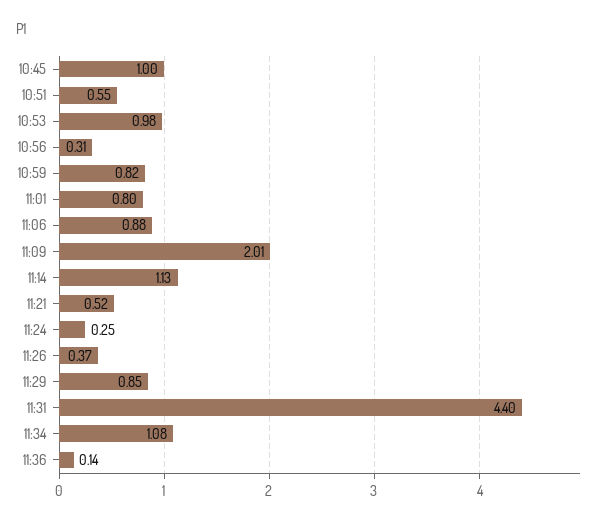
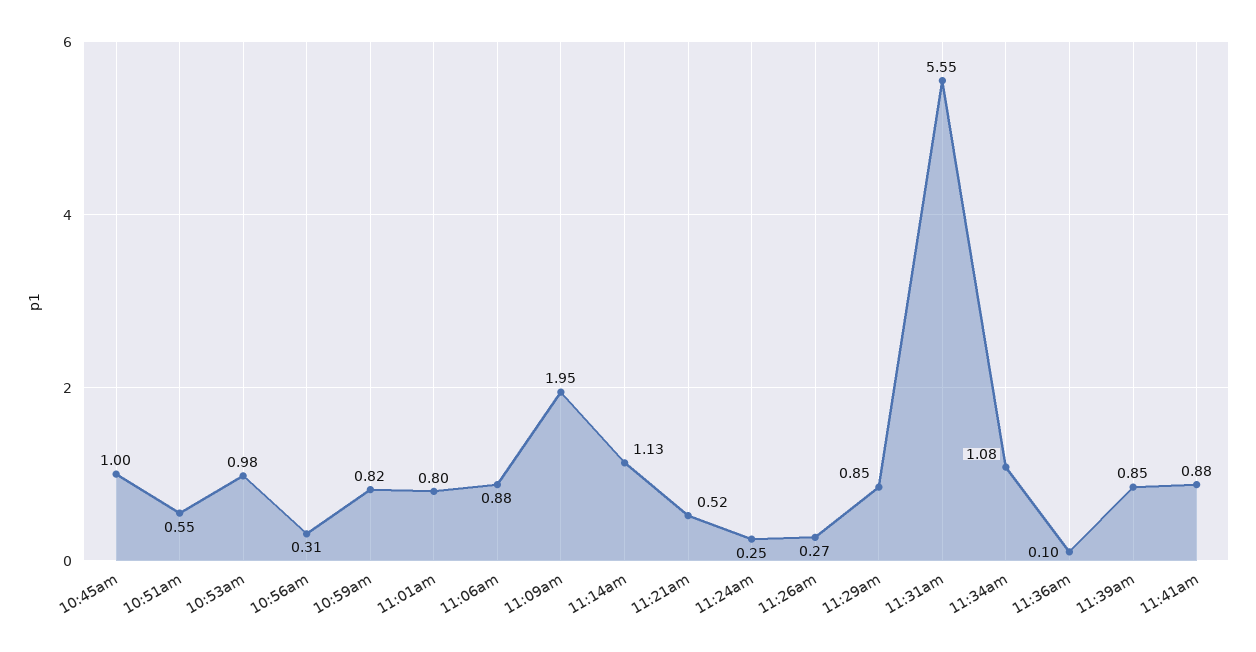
11:09: 2.01 -> 1.95
11:26: 0.37 -> 0.27
11:31: 4.4 -> 5.55
11:36: 0.14 -> 0.1
11:39am: none -> 0.85
11:41am: none -> 0.88

